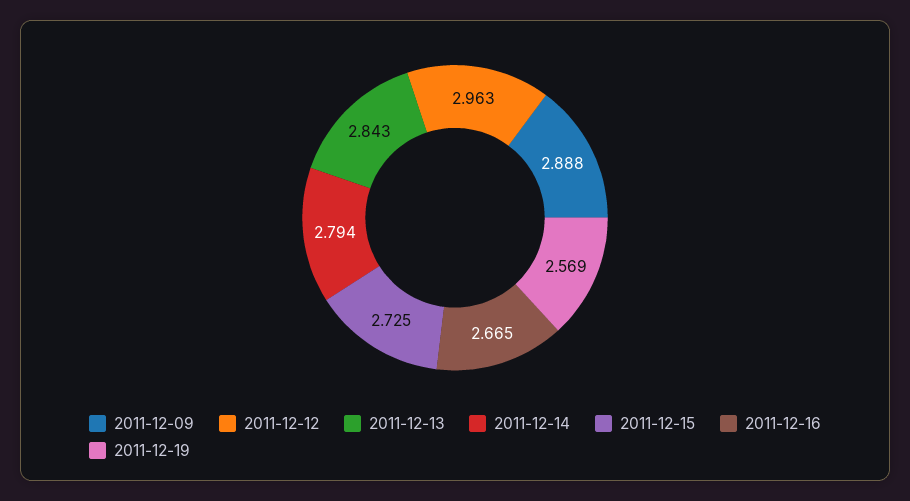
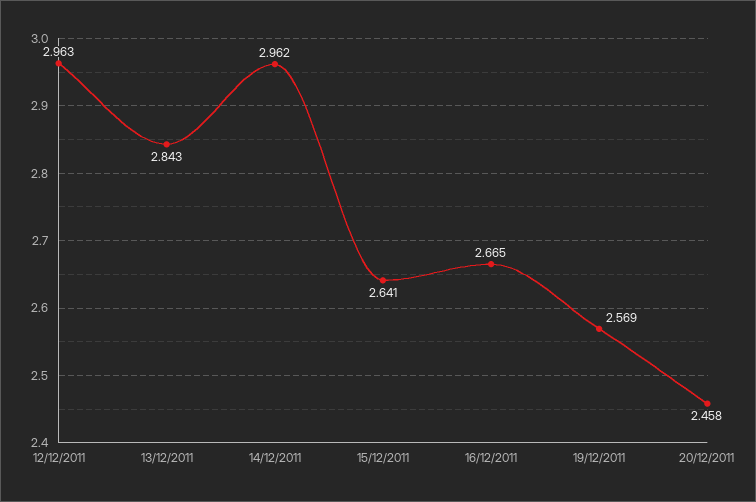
2011-12-09: 2.888 -> none
2011-12-14: 2.794 -> 2.962
2011-12-15: 2.725 -> 2.641
20/12/2011: none -> 2.458

